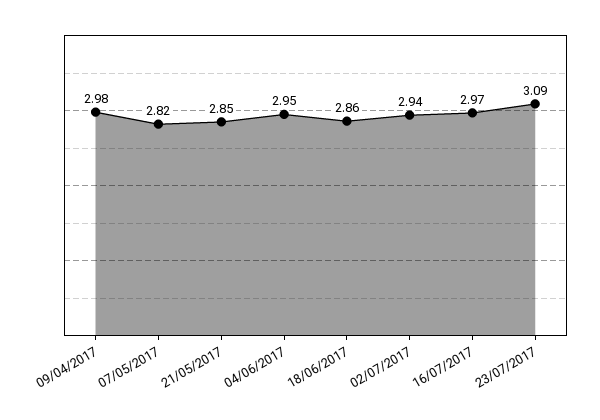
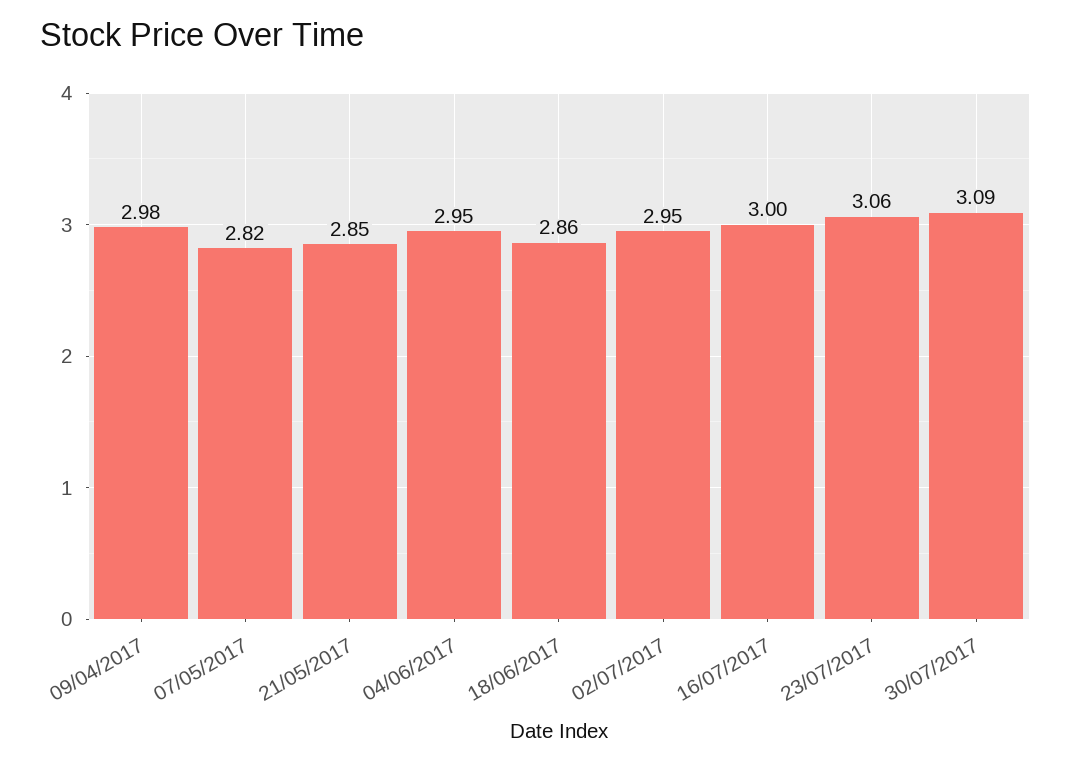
02/07/2017: 2.94 -> 2.95
16/07/2017: 2.97 -> 3
23/07/2017: 3.09 -> 3.06
30/07/2017: none -> 3.09

